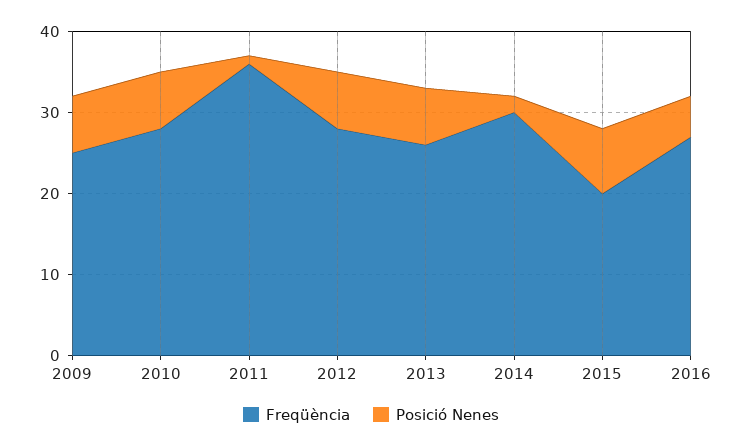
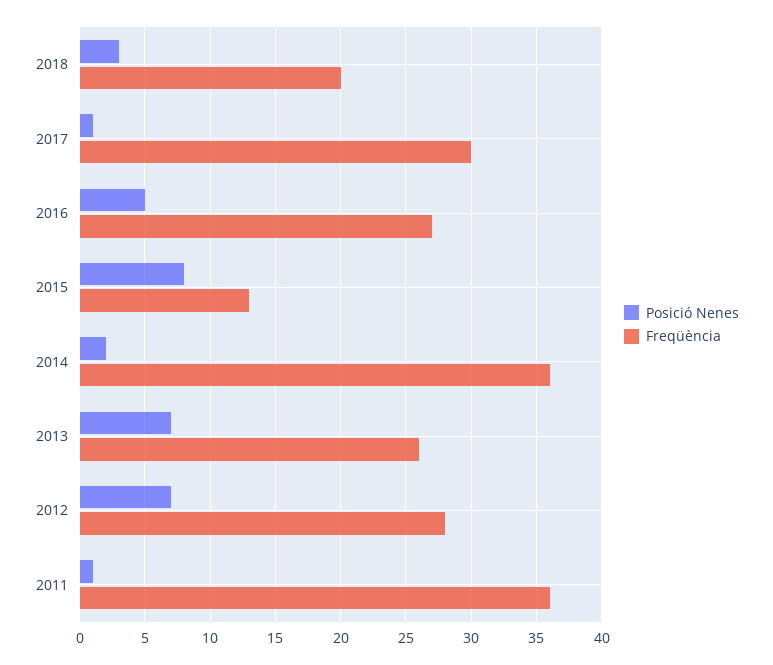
Freqüència, 2009: 25 -> none
Posició Nenes, 2009: 7 -> none
Freqüència, 2010: 28 -> none
Posició Nenes, 2010: 7 -> none
Freqüència, 2014: 30 -> 36
Freqüència, 2015: 20 -> 13
Posició Nenes, 2018: none -> 3
Freqüència, 2018: none -> 20
Posició Nenes, 2017: none -> 1
Freqüència, 2017: none -> 30

